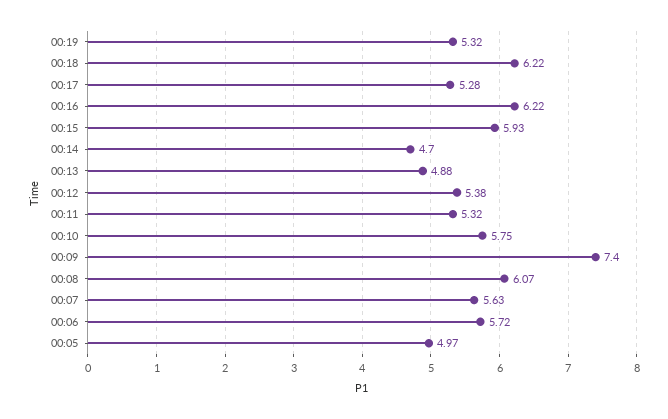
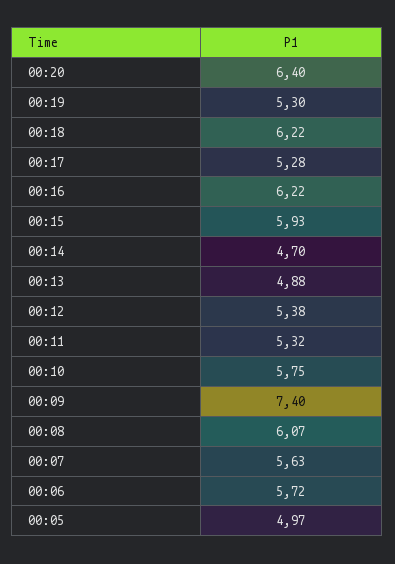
00:19: 5.32 -> 5.3
00:20: none -> 6.4

